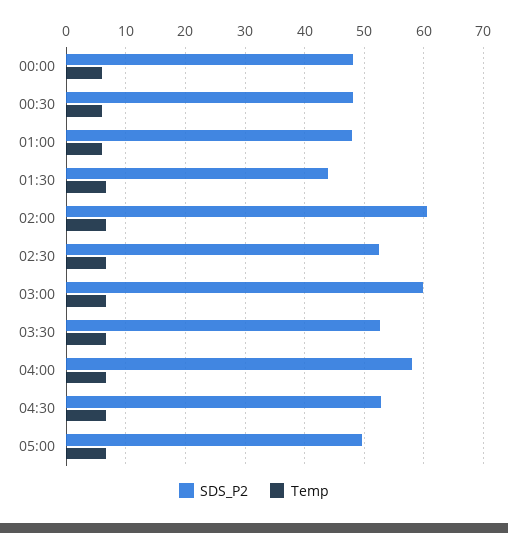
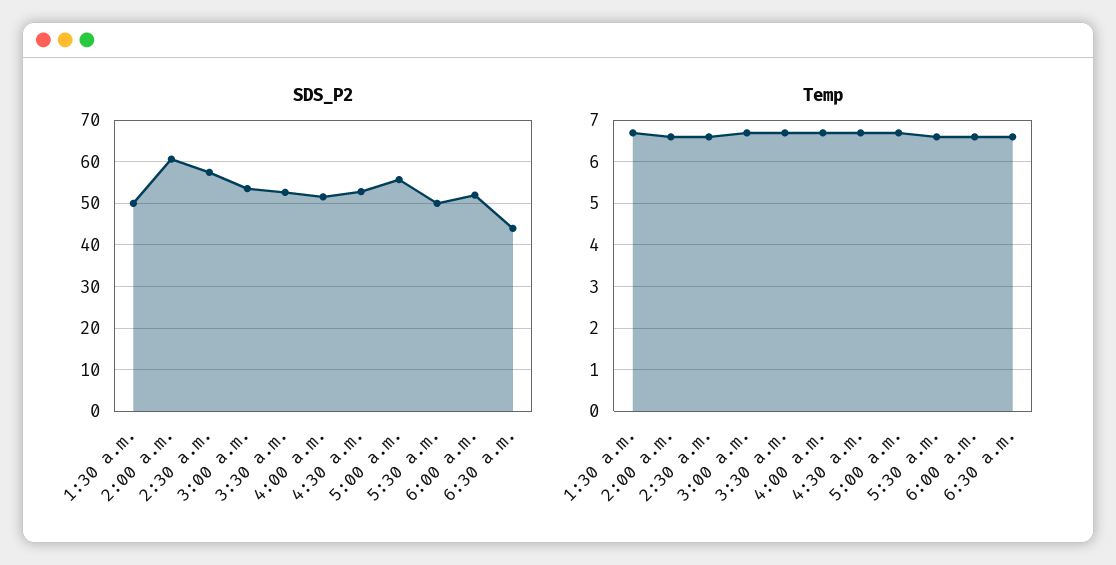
SDS_P2, 00:00: 48 -> none
Temp, 00:00: 6 -> none
SDS_P2, 00:30: 48 -> none
Temp, 00:30: 6 -> none
SDS_P2, 01:00: 48 -> none
Temp, 01:00: 6 -> none
SDS_P2, 01:30: 44 -> 50
SDS_P2, 02:30: 52 -> 58
SDS_P2, 03:00: 60 -> 54
SDS_P2, 04:00: 58 -> 52
SDS_P2, 05:00: 50 -> 56
SDS_P2, 5:30 a.m.: none -> 50
SDS_P2, 6:00 a.m.: none -> 52
SDS_P2, 6:30 a.m.: none -> 44
Temp, 5:30 a.m.: none -> 6.5
Temp, 6:00 a.m.: none -> 6.5
Temp, 6:30 a.m.: none -> 6.5

